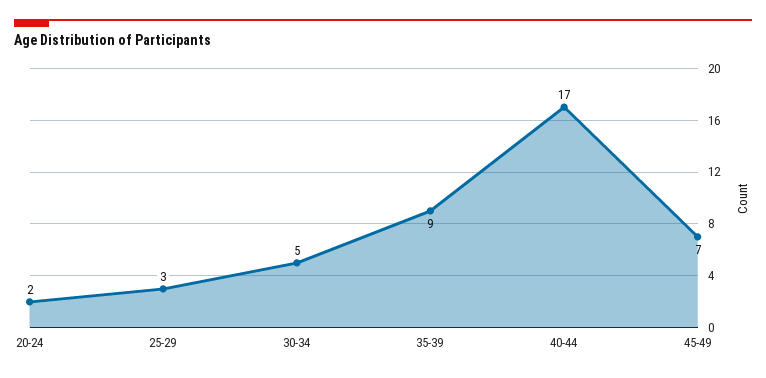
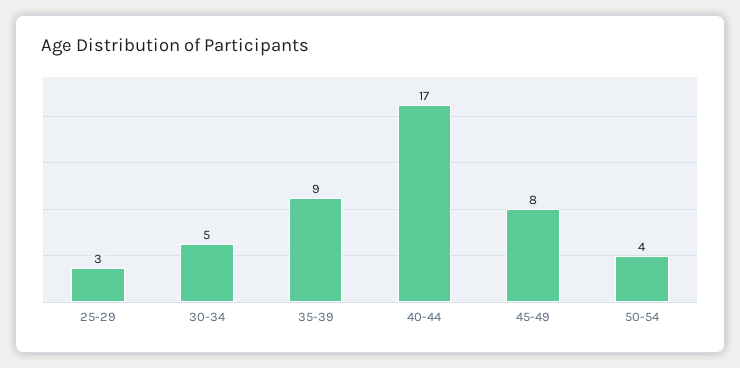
20-24: 2 -> none
45-49: 7 -> 8
50-54: none -> 4

